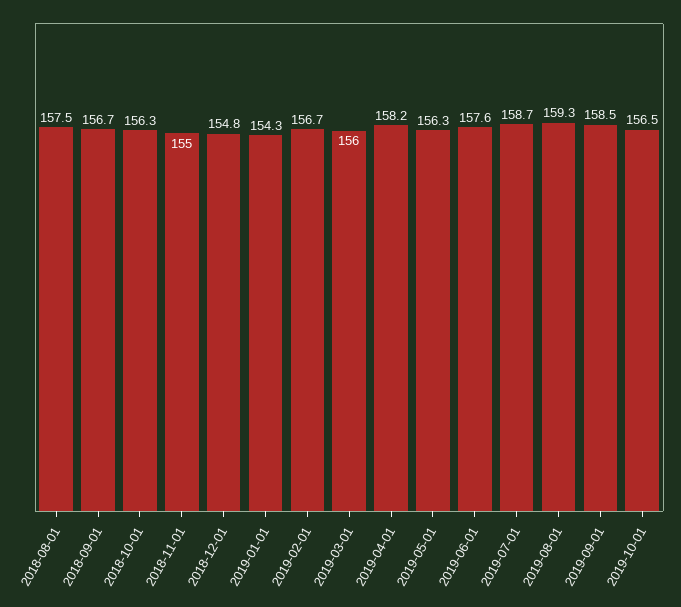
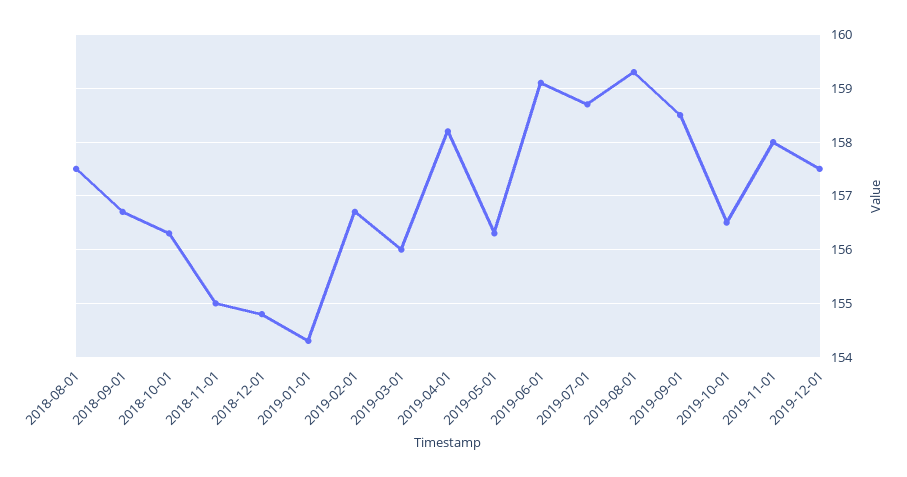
2019-06-01: 157.6 -> 159
2019-11-01: none -> 158
2019-12-01: none -> 157.5

